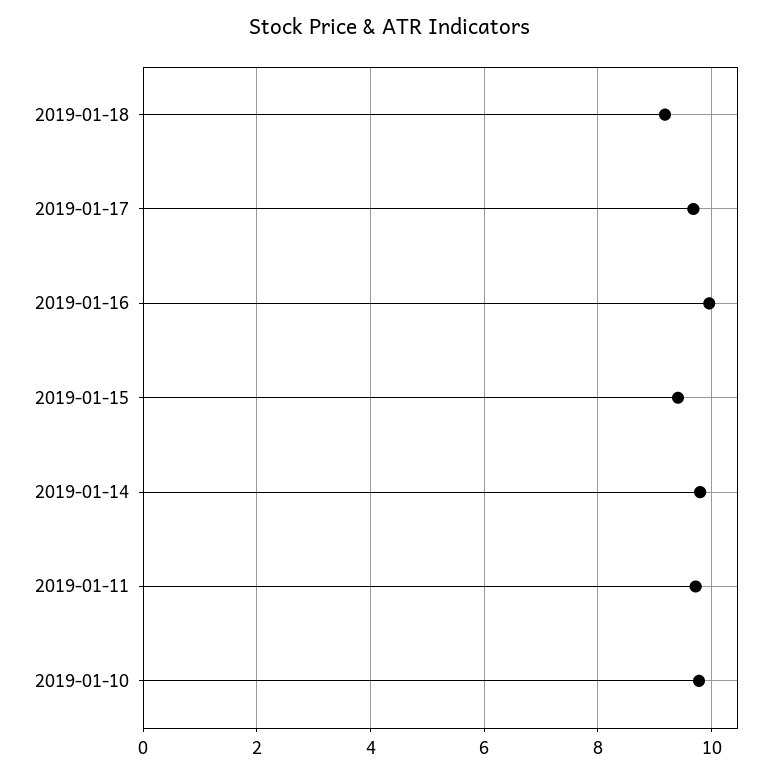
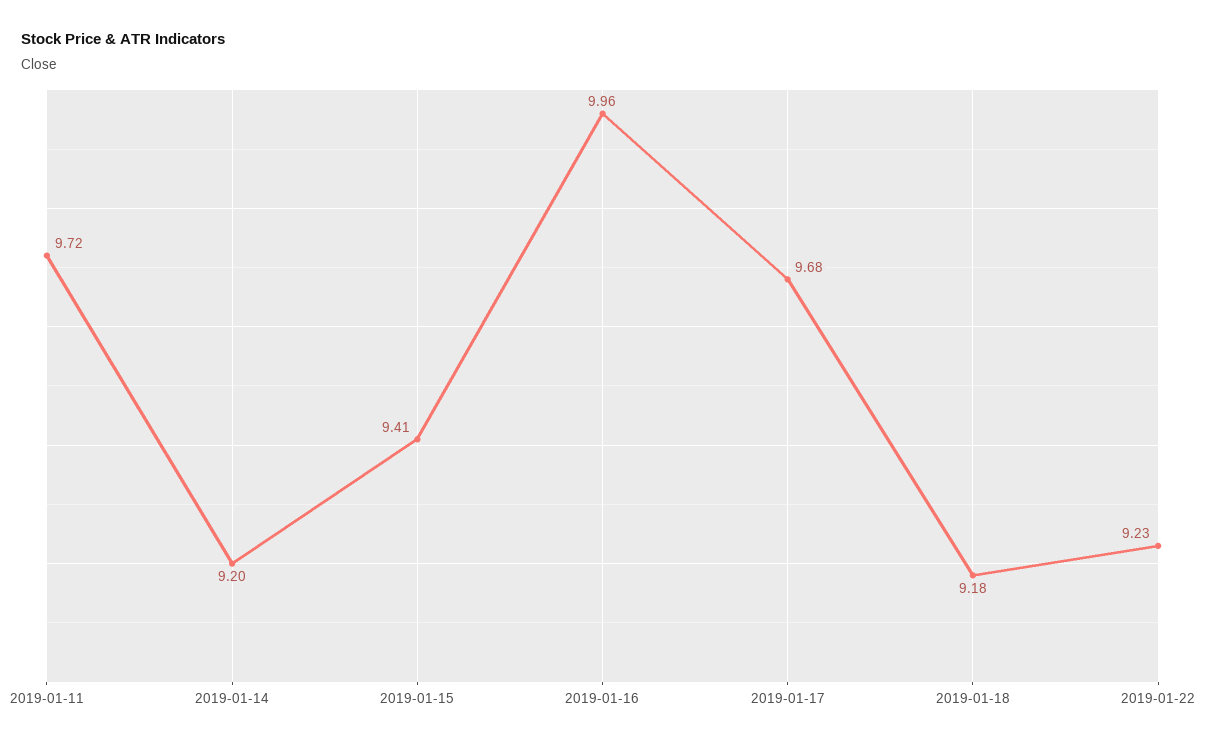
2019-01-14: 9.8 -> 9.2
2019-01-10: 9.8 -> none
2019-01-22: none -> 9.23

